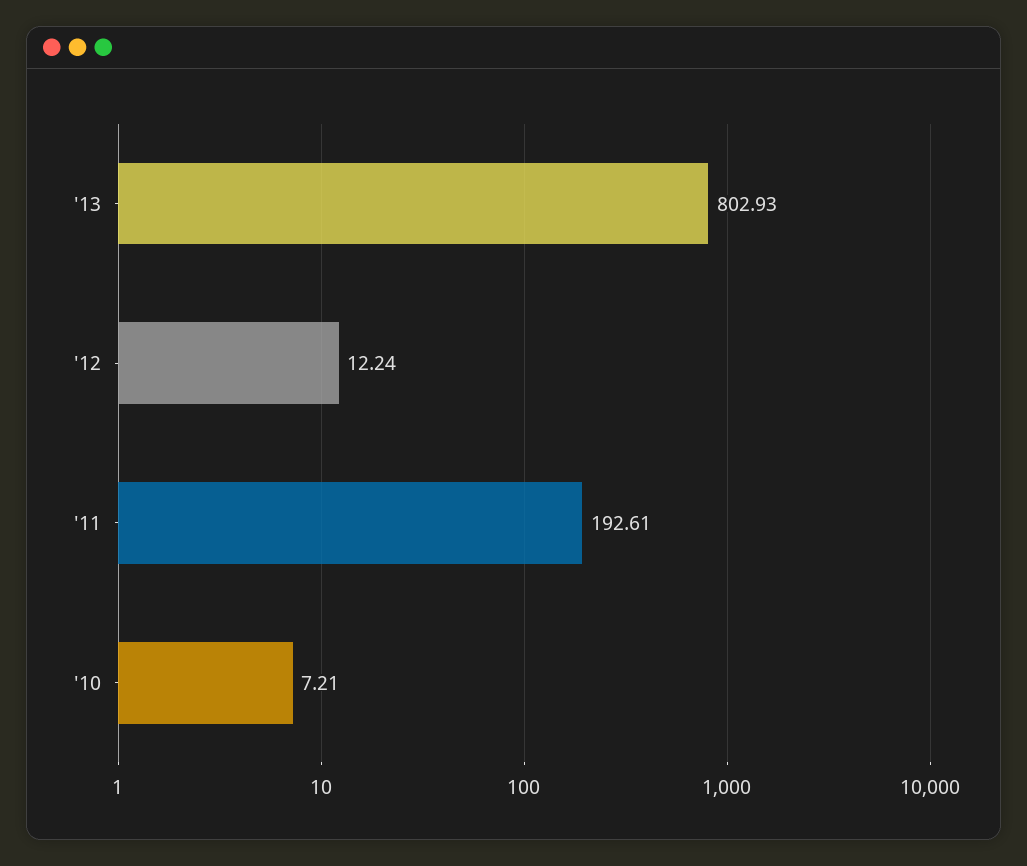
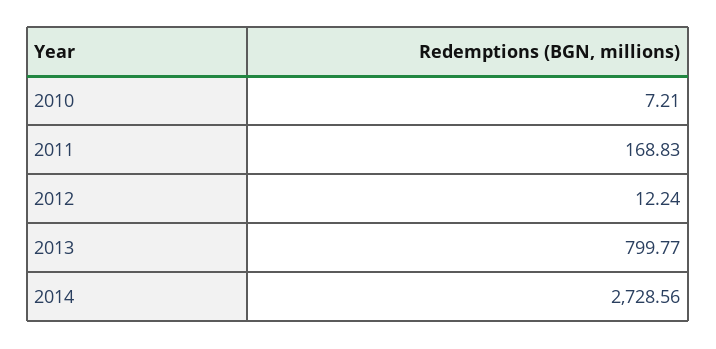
'13: 802.93 -> 799.77
'11: 192.61 -> 168.83
2014: none -> 2728.56

